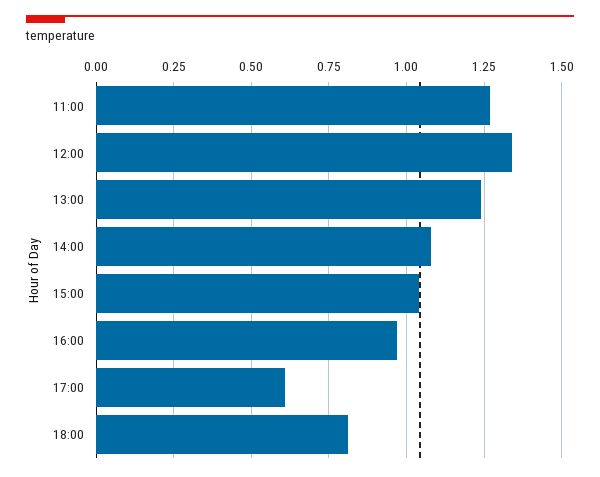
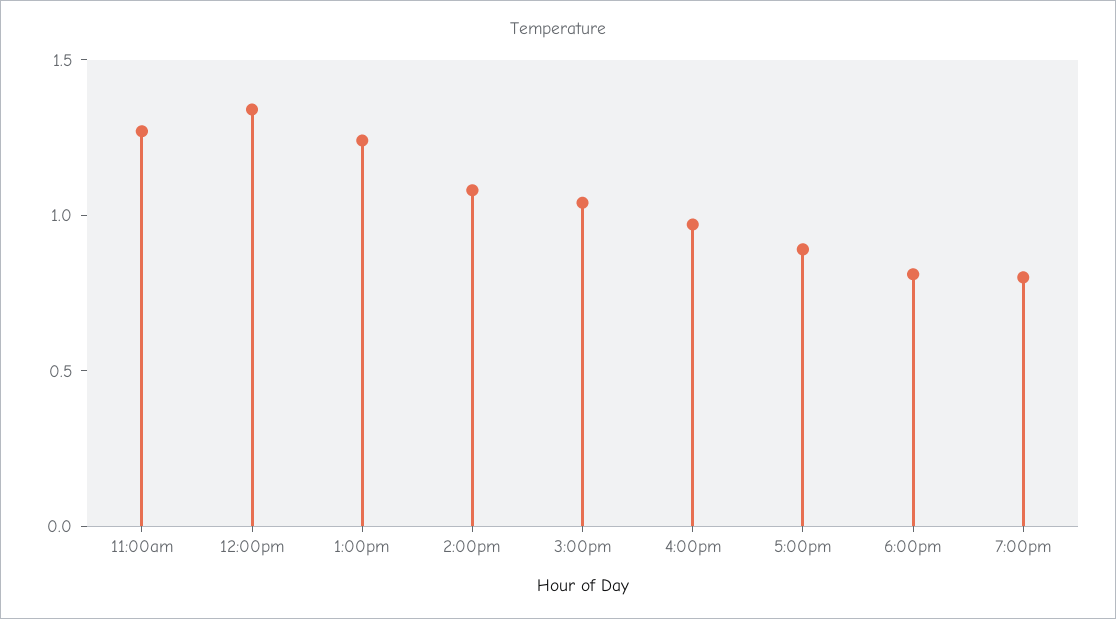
17:00: 0.6 -> 0.9
7:00pm: none -> 0.8

